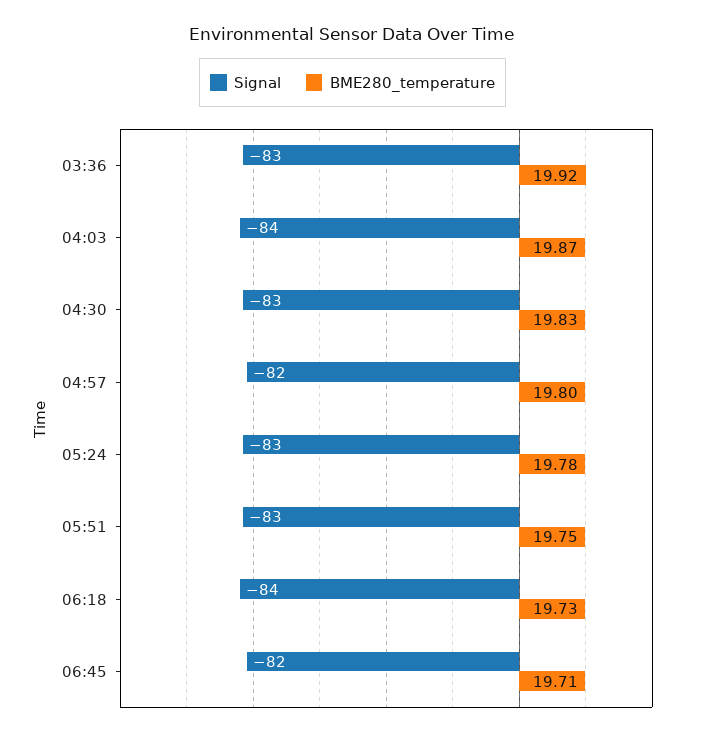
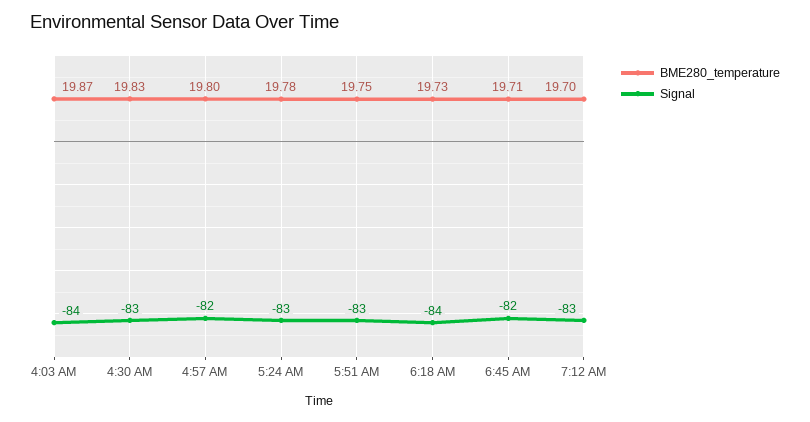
Signal, 03:36: -83 -> none
BME280_temperature, 03:36: 19.92 -> none
BME280_temperature, 7:12 AM: none -> 19.7
Signal, 7:12 AM: none -> -83

